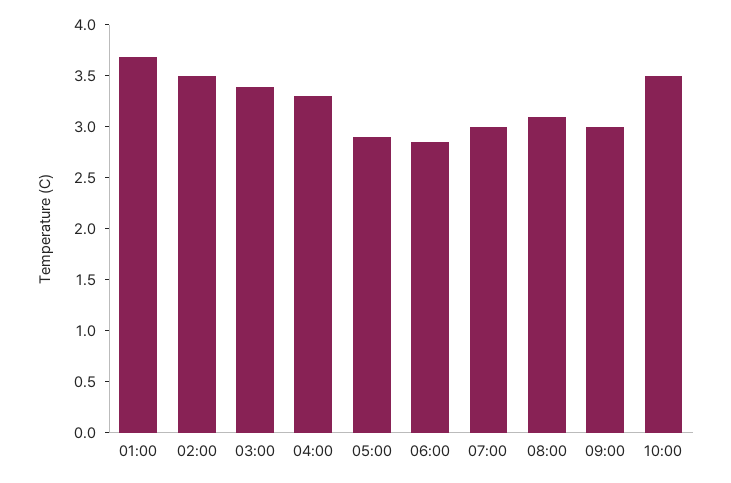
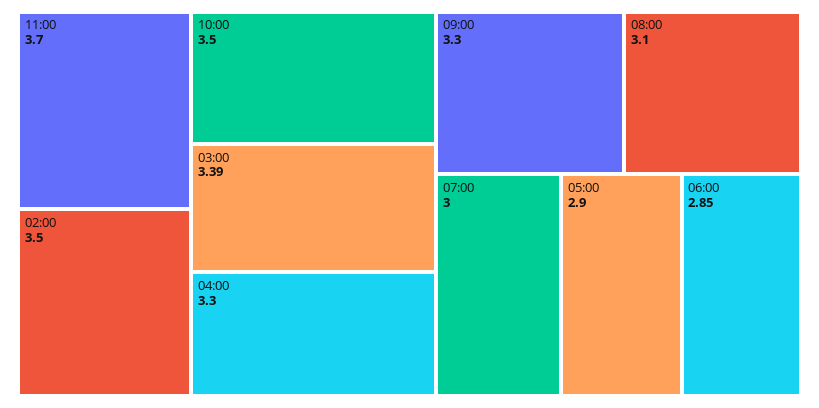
01:00: 3.7 -> none
09:00: 3 -> 3.3
11:00: none -> 3.7

